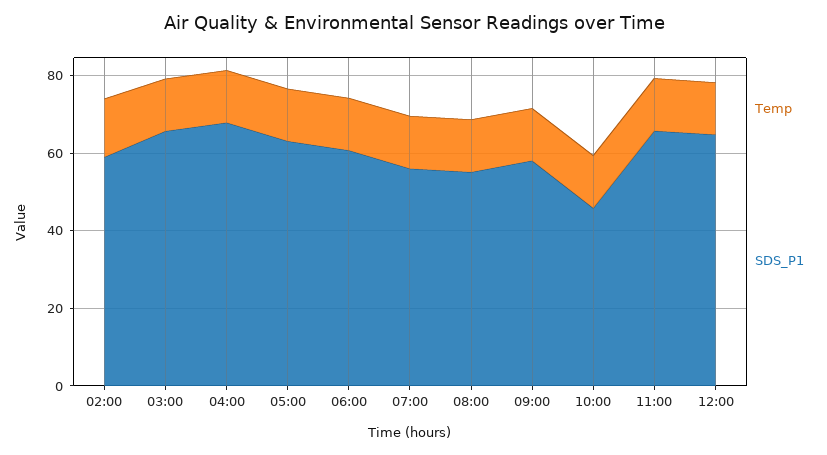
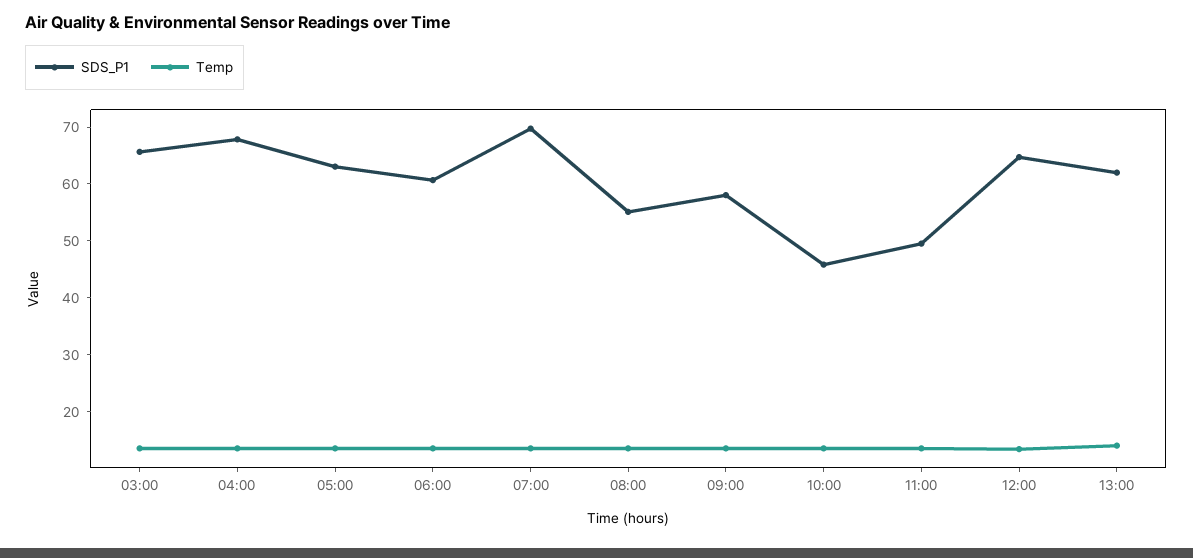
Temp, 02:00: 15 -> none
SDS_P1, 02:00: 60 -> none
SDS_P1, 07:00: 55 -> 70
SDS_P1, 11:00: 65 -> 50
SDS_P1, 13:00: none -> 62
Temp, 13:00: none -> 14

